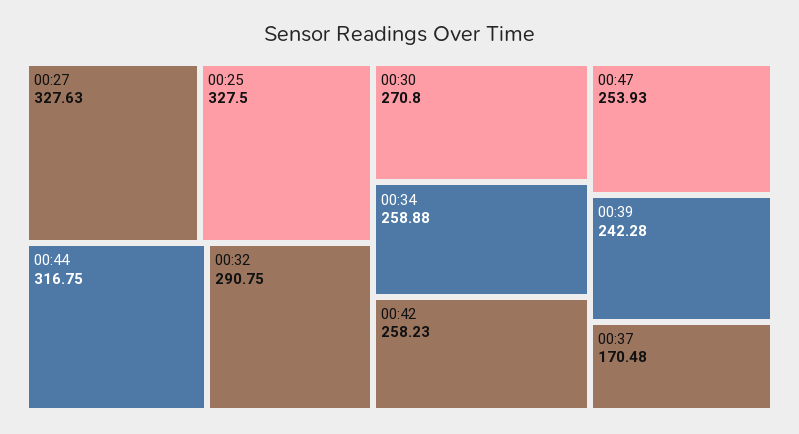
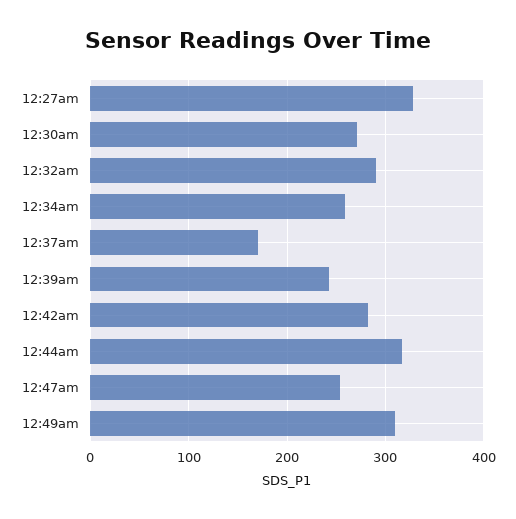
00:25: 327.5 -> none
00:42: 258.23 -> 280
12:49am: none -> 310

